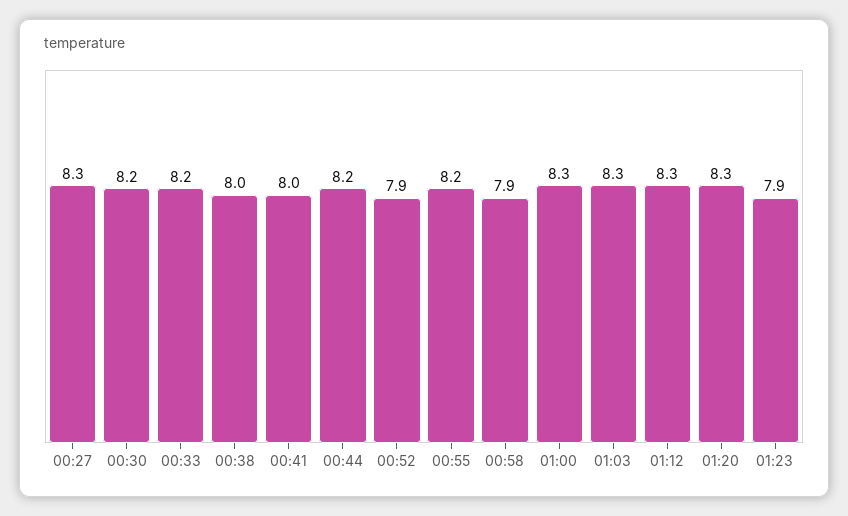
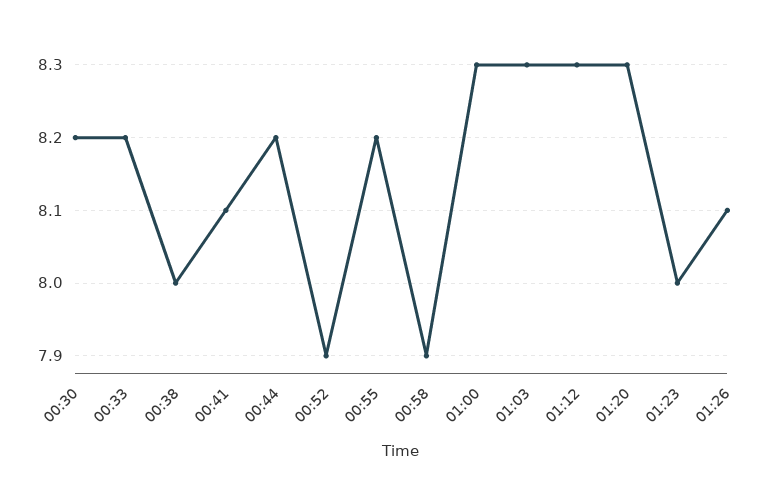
00:27: 8.3 -> none
00:41: 8 -> 8.1
01:23: 7.9 -> 8
01:26: none -> 8.1

